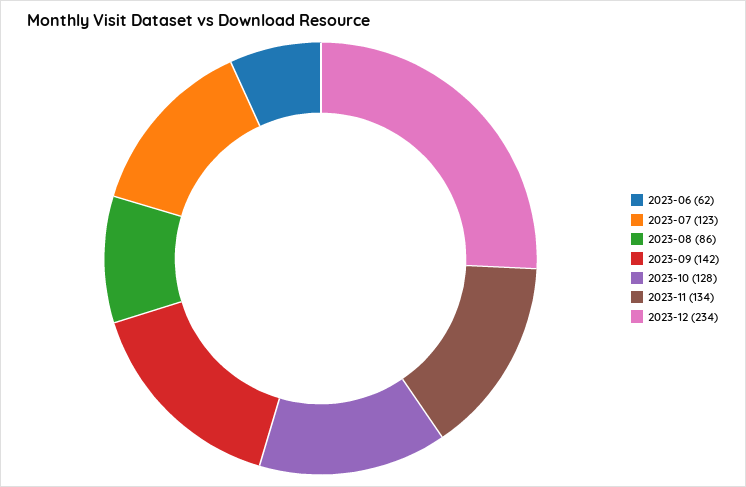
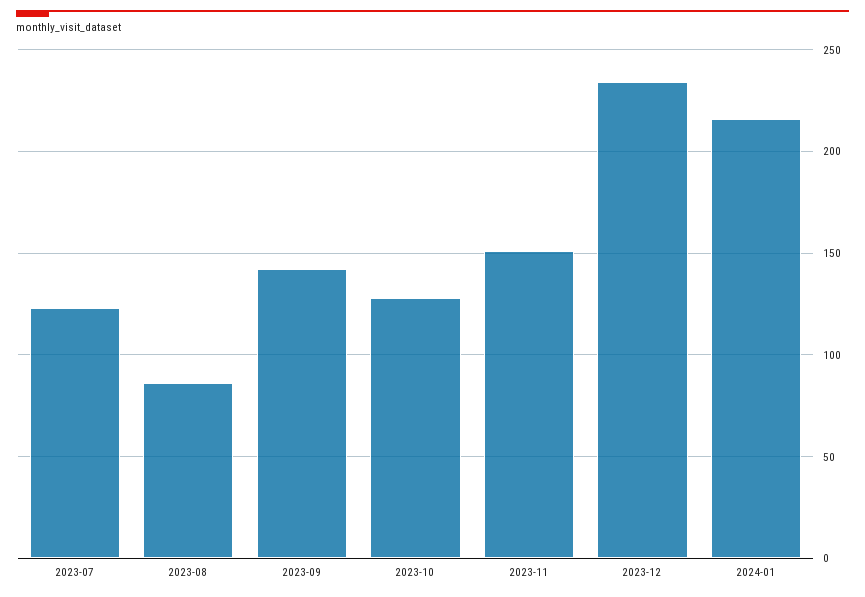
2023-06: 62 -> none
2023-11: 134 -> 150
2024-01: none -> 215

